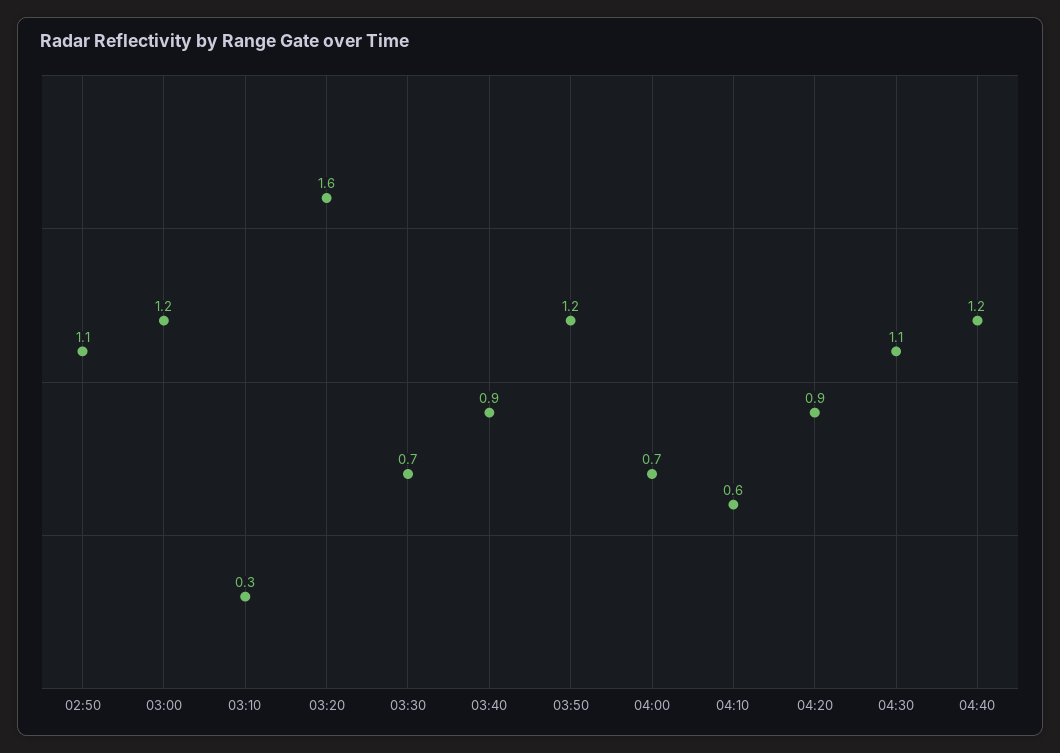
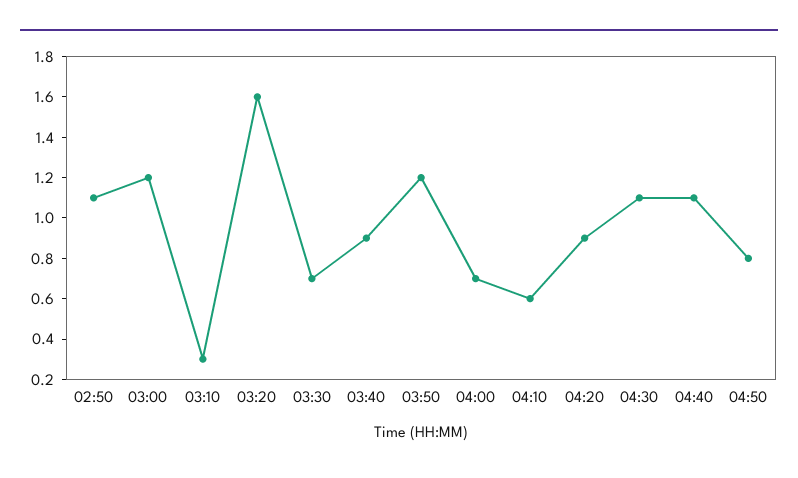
04:40: 1.2 -> 1.1
04:50: none -> 0.8

